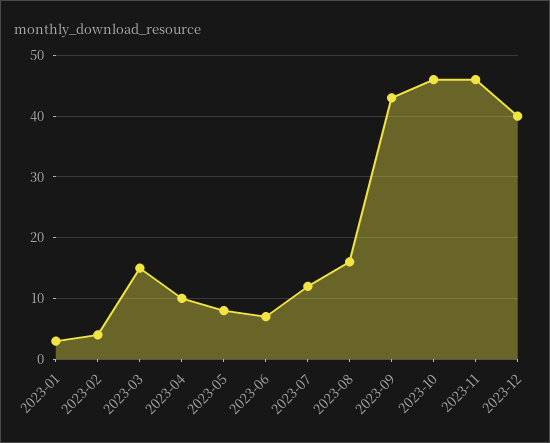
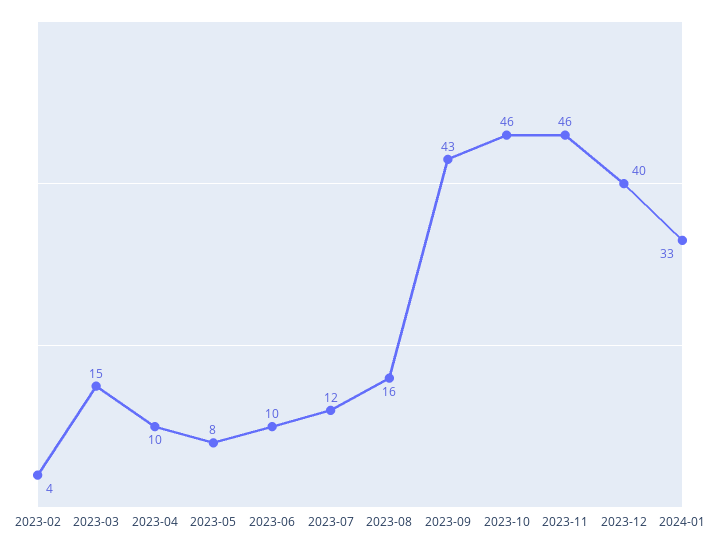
2023-01: 3 -> none
2023-06: 7 -> 10
2024-01: none -> 33

